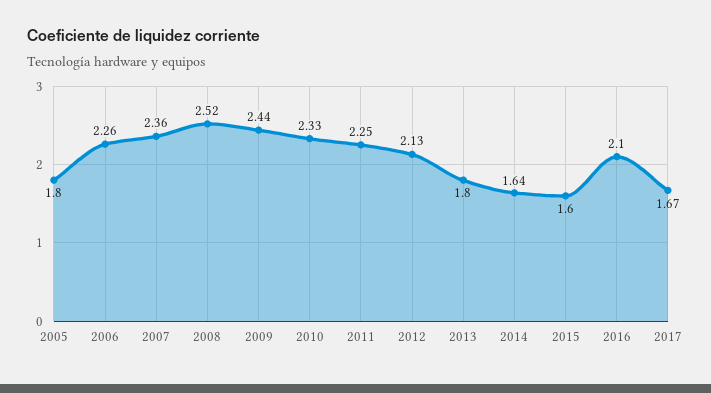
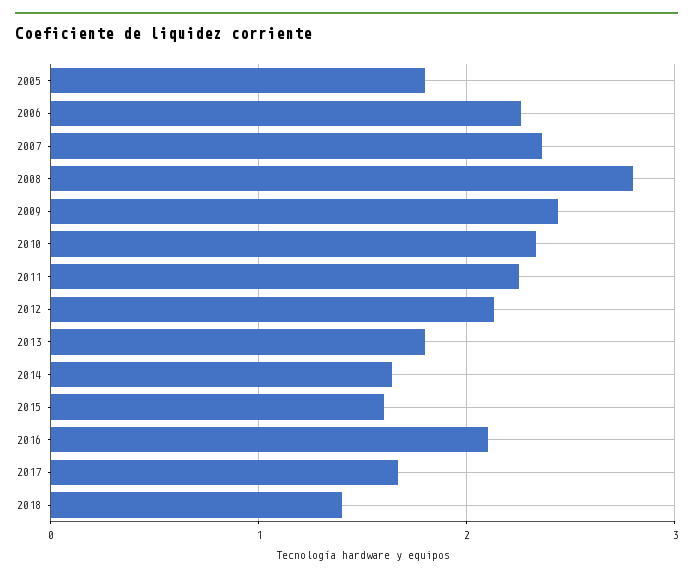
2008: 2.52 -> 2.8
2018: none -> 1.4

